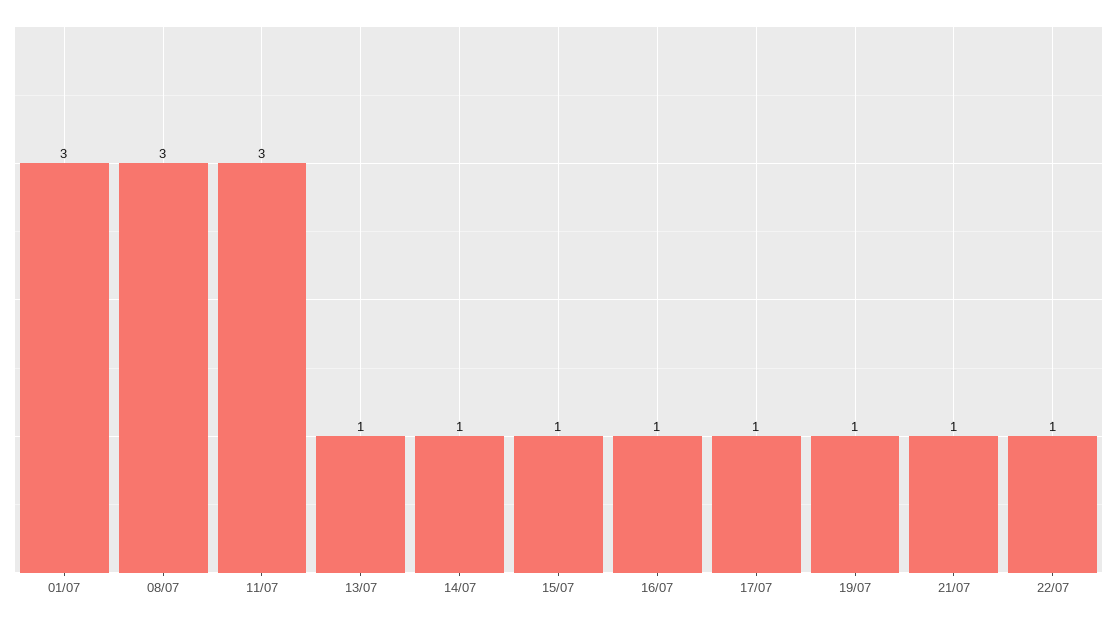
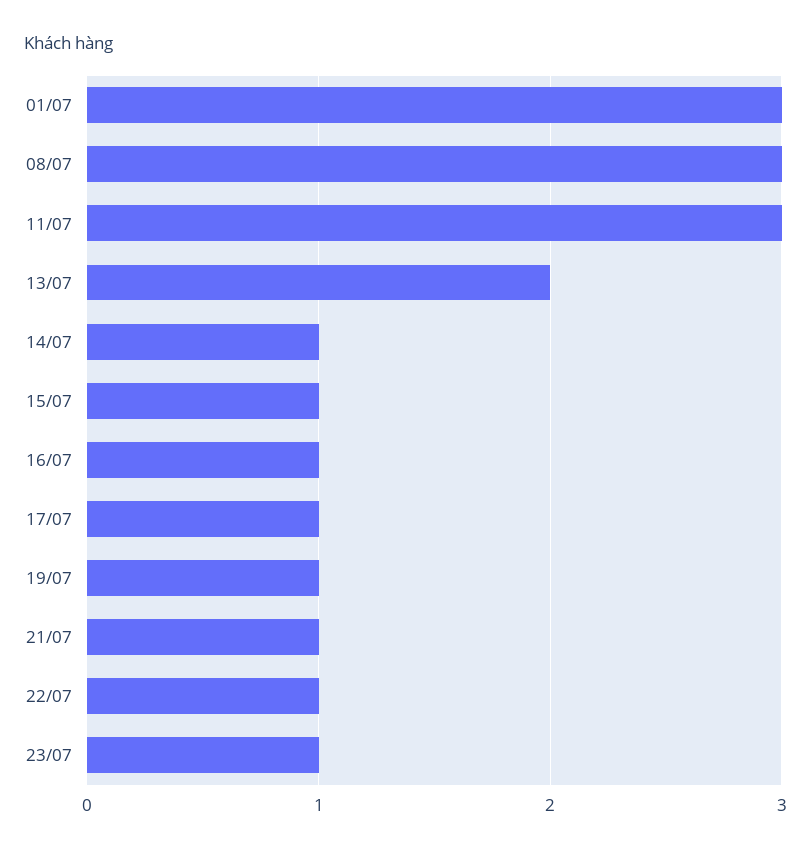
13/07: 1 -> 2
23/07: none -> 1

